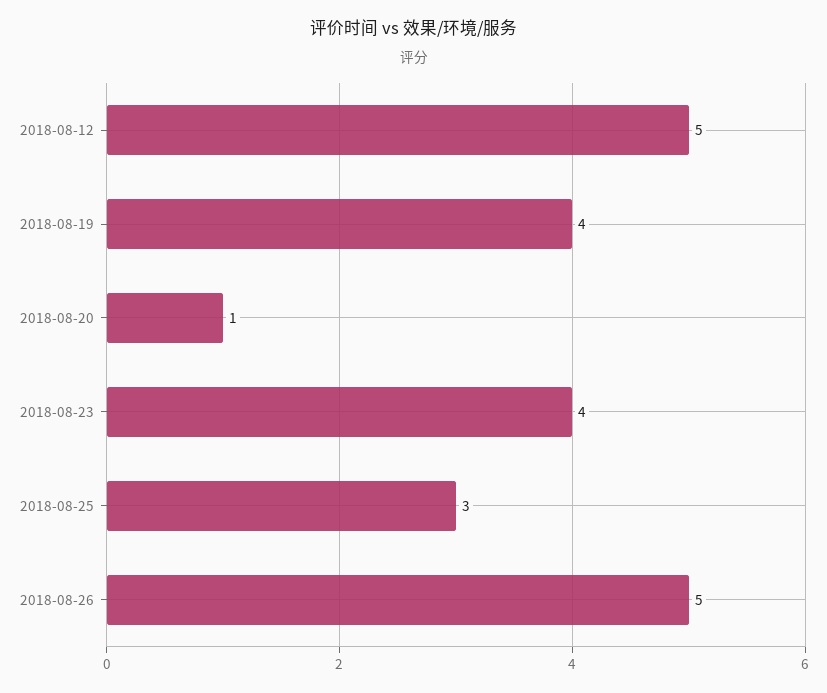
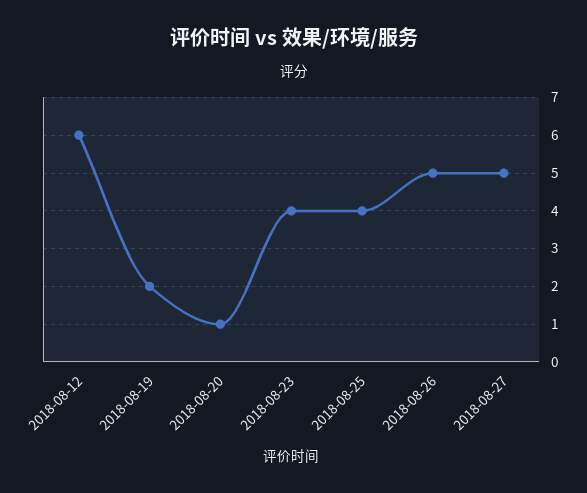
2018-08-12: 5 -> 6
2018-08-19: 4 -> 2
2018-08-25: 3 -> 4
2018-08-27: none -> 5

